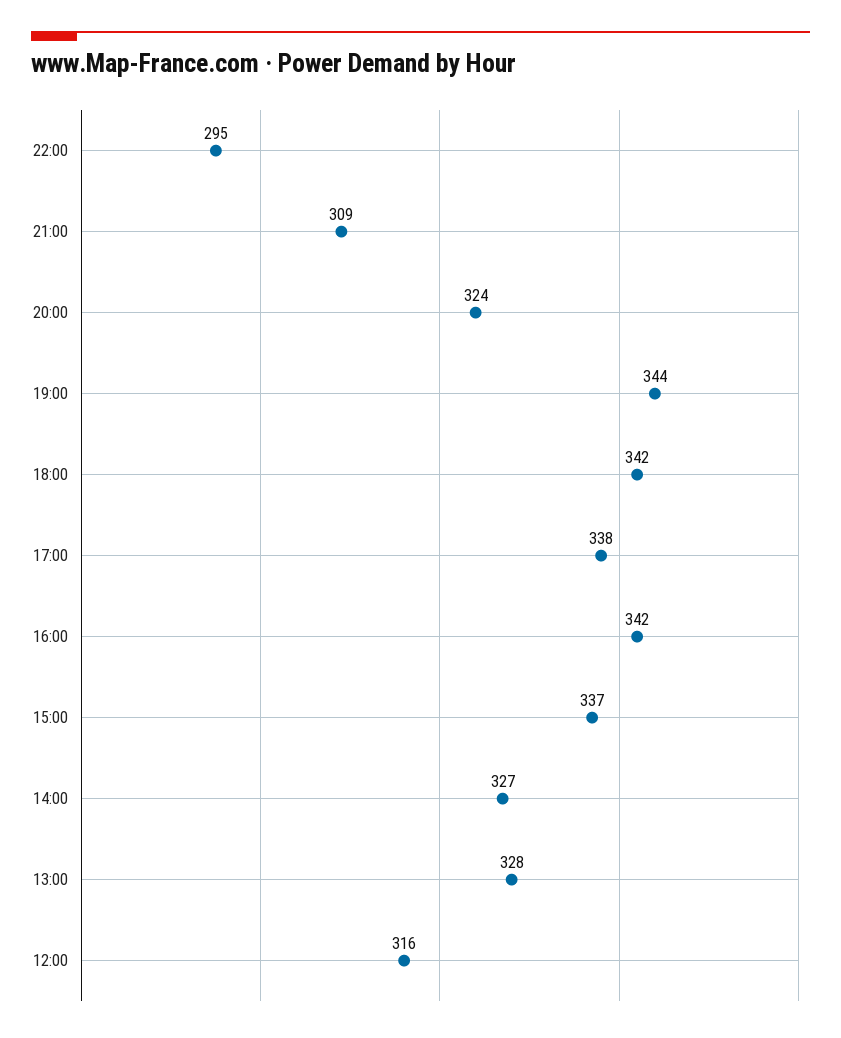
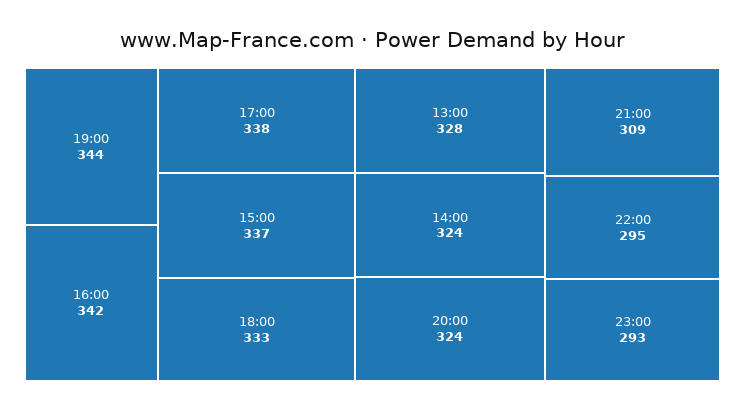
18:00: 342 -> 333
14:00: 327 -> 324
12:00: 316 -> none
23:00: none -> 293

